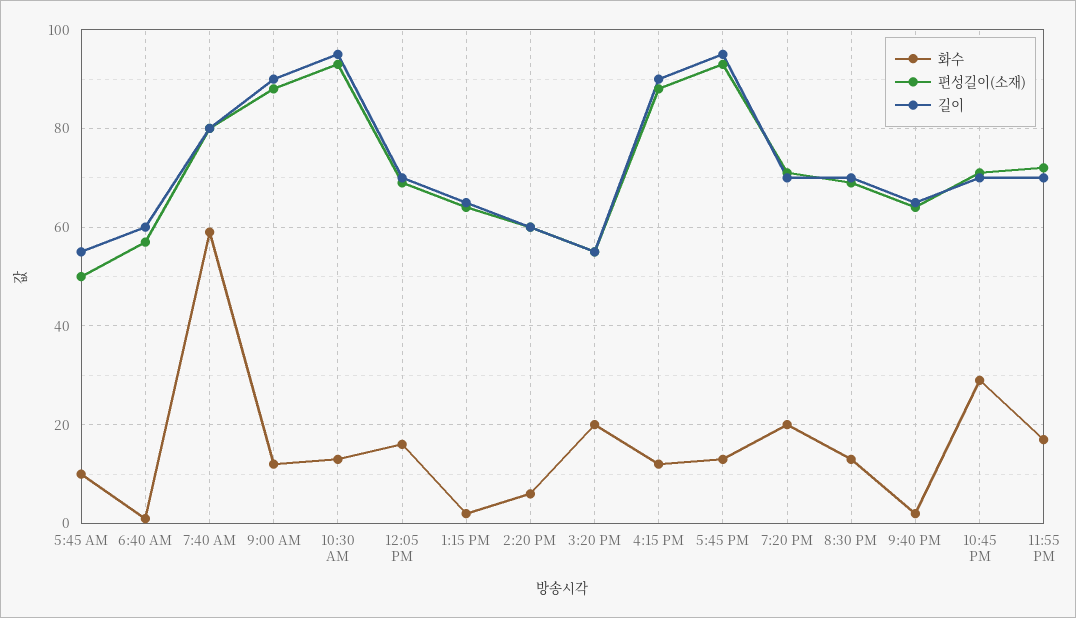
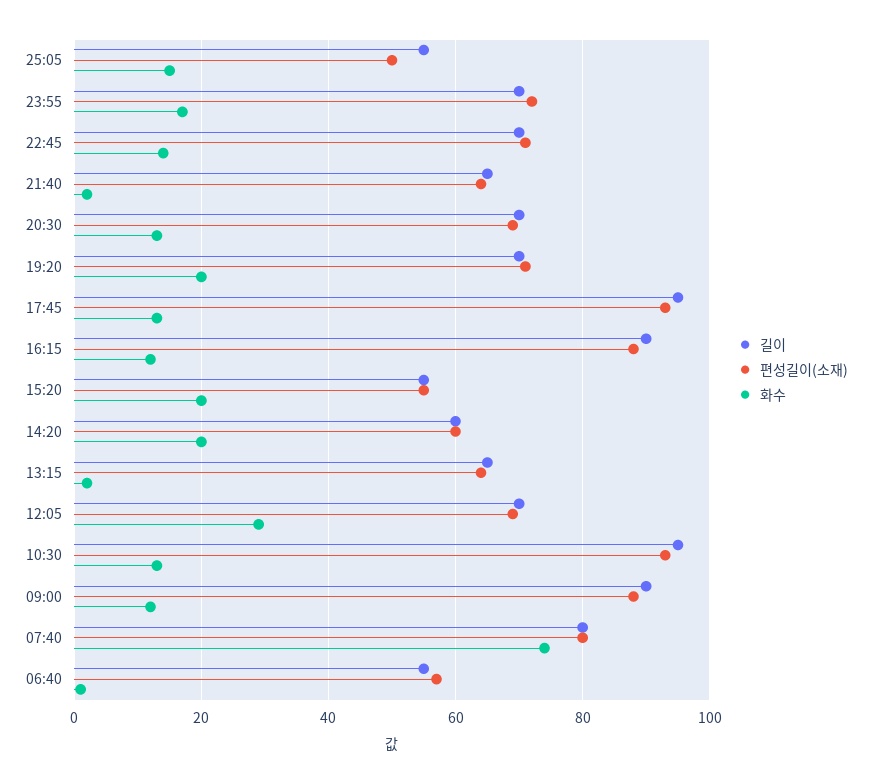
화수, 5:45 AM: 10 -> none
편성길이(소재), 5:45 AM: 50 -> none
길이, 5:45 AM: 55 -> none
길이, 6:40 AM: 60 -> 55
화수, 7:40 AM: 60 -> 75
화수, 12:05 PM: 15 -> 30
화수, 2:20 PM: 5 -> 20
화수, 10:45 PM: 30 -> 15
길이, 25:05: none -> 55
편성길이(소재), 25:05: none -> 50
화수, 25:05: none -> 15

